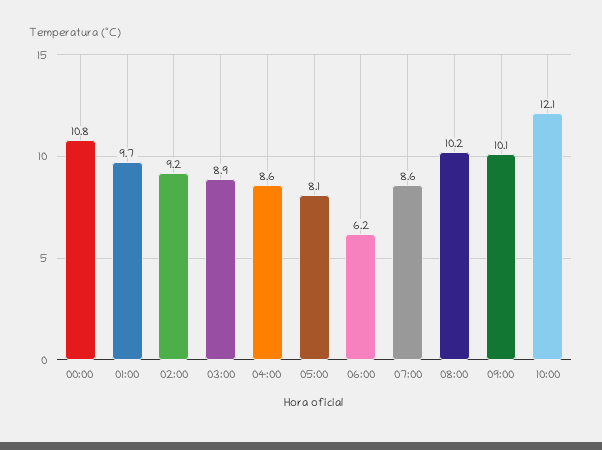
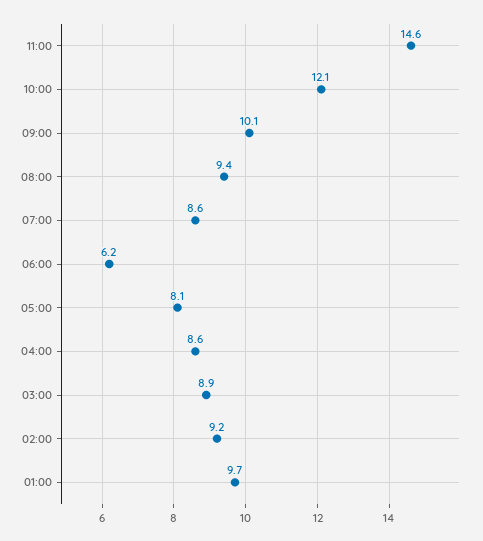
00:00: 10.8 -> none
08:00: 10.2 -> 9.4
11:00: none -> 14.6

